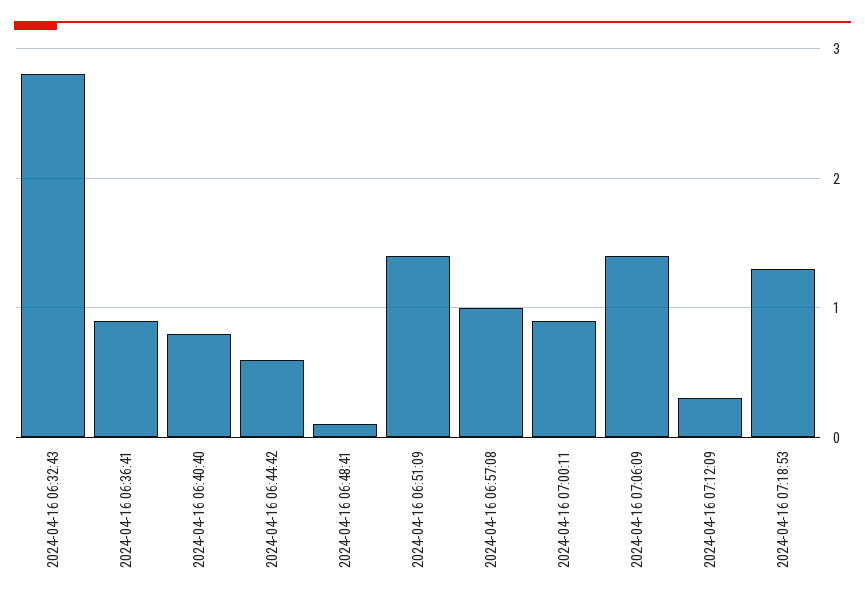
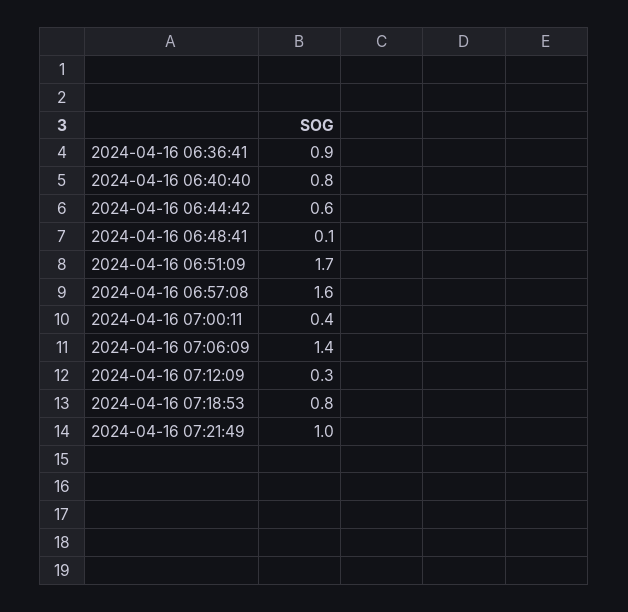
2024-04-16 06:32:43: 2.8 -> none
2024-04-16 06:51:09: 1.4 -> 1.7
2024-04-16 06:57:08: 1 -> 1.6
2024-04-16 07:00:11: 0.9 -> 0.4
2024-04-16 07:18:53: 1.3 -> 0.8
2024-04-16 07:21:49: none -> 1

